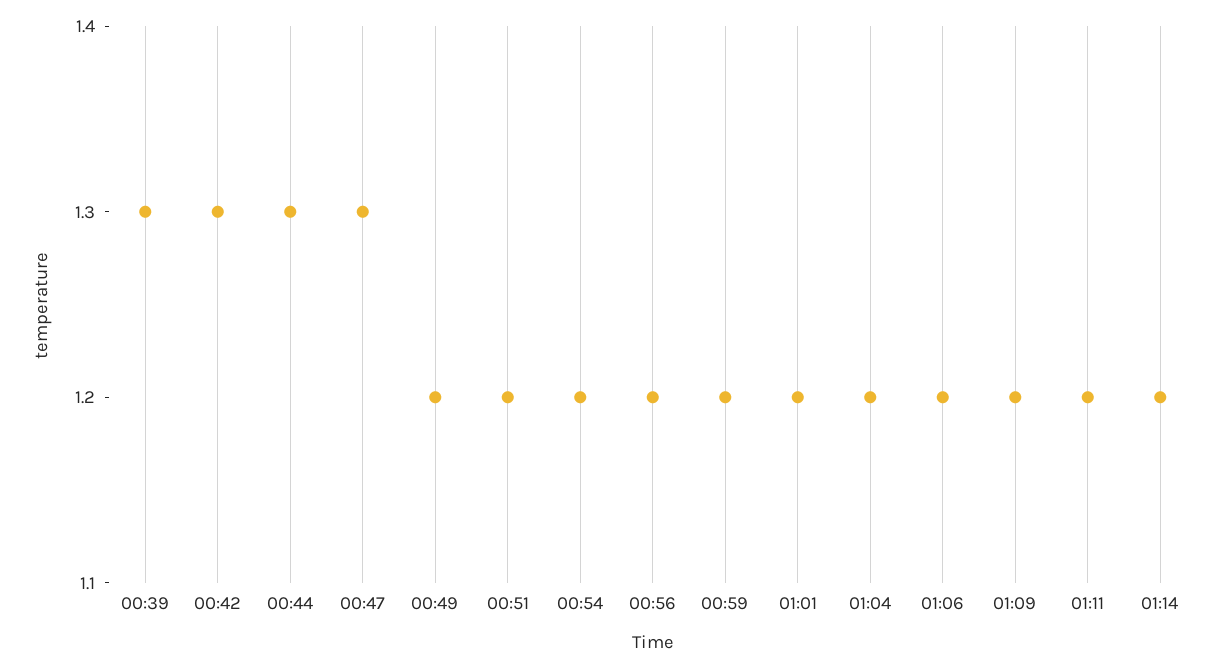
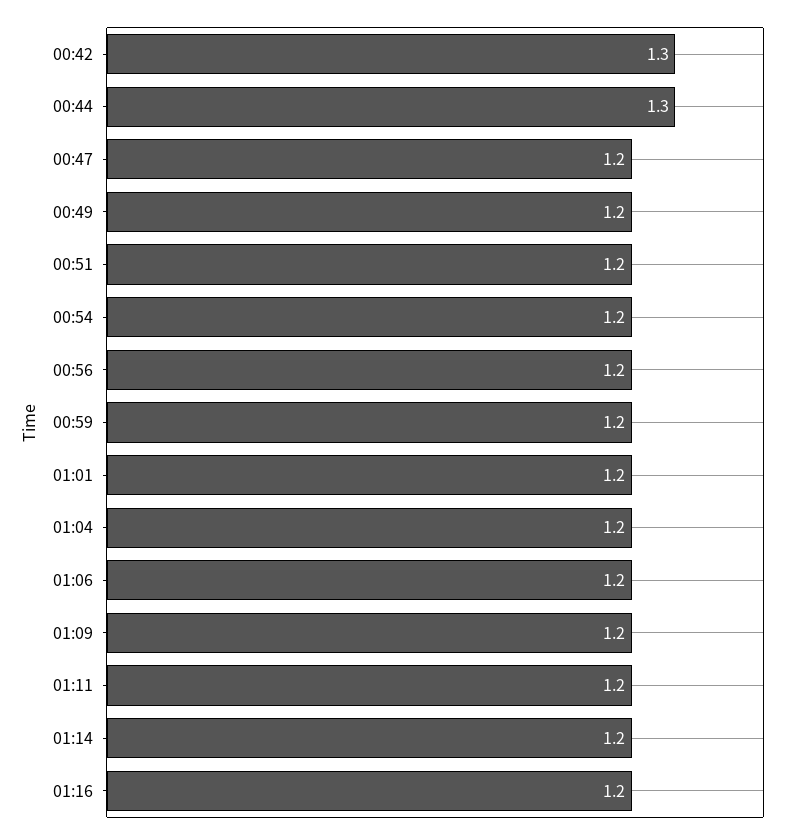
00:39: 1.3 -> none
00:47: 1.3 -> 1.2
01:16: none -> 1.2

